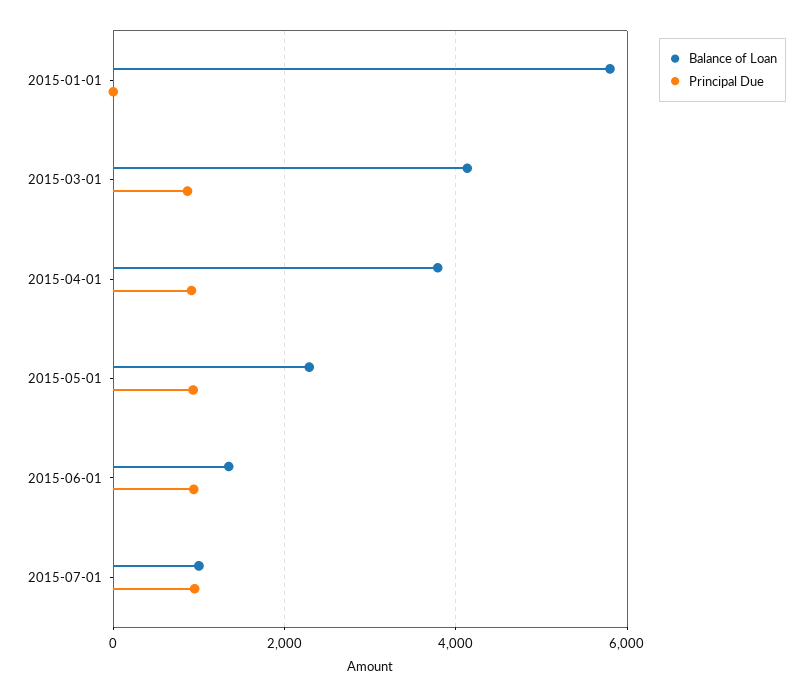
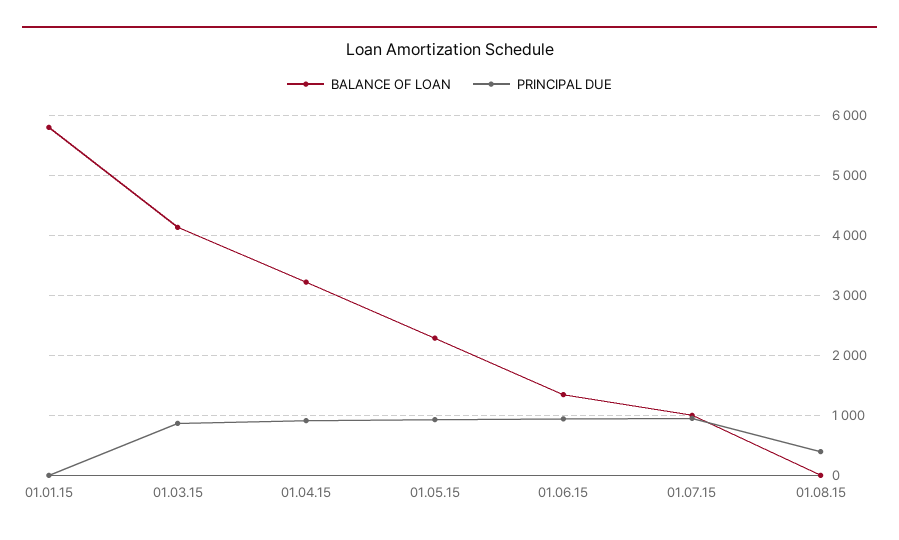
Balance of Loan, 2015-04-01: 3800 -> 3200
Balance of Loan, 01.08.15: none -> 0
Principal Due, 01.08.15: none -> 400

